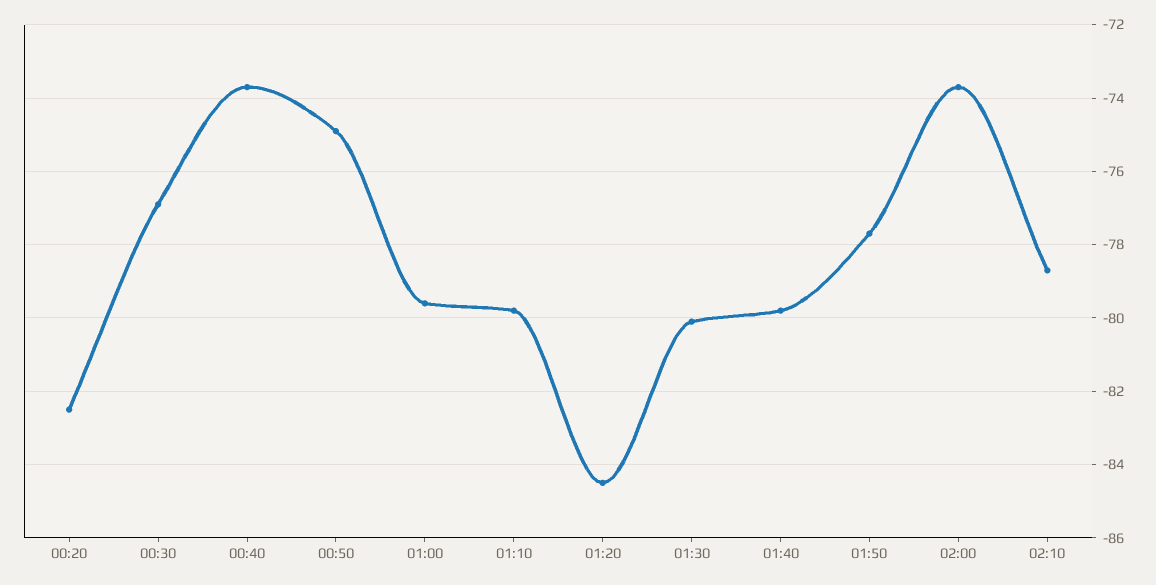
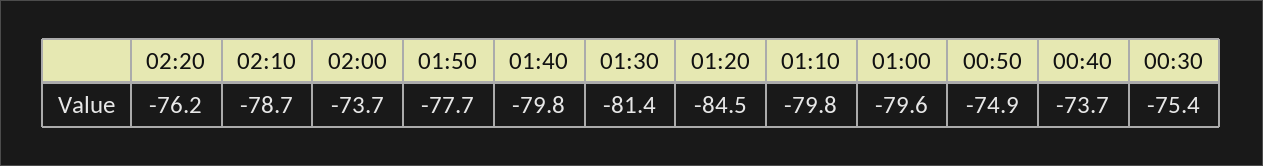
00:20: -82.5 -> none
00:30: -77 -> -75.4
01:30: -80 -> -81.4
02:20: none -> -76.2

